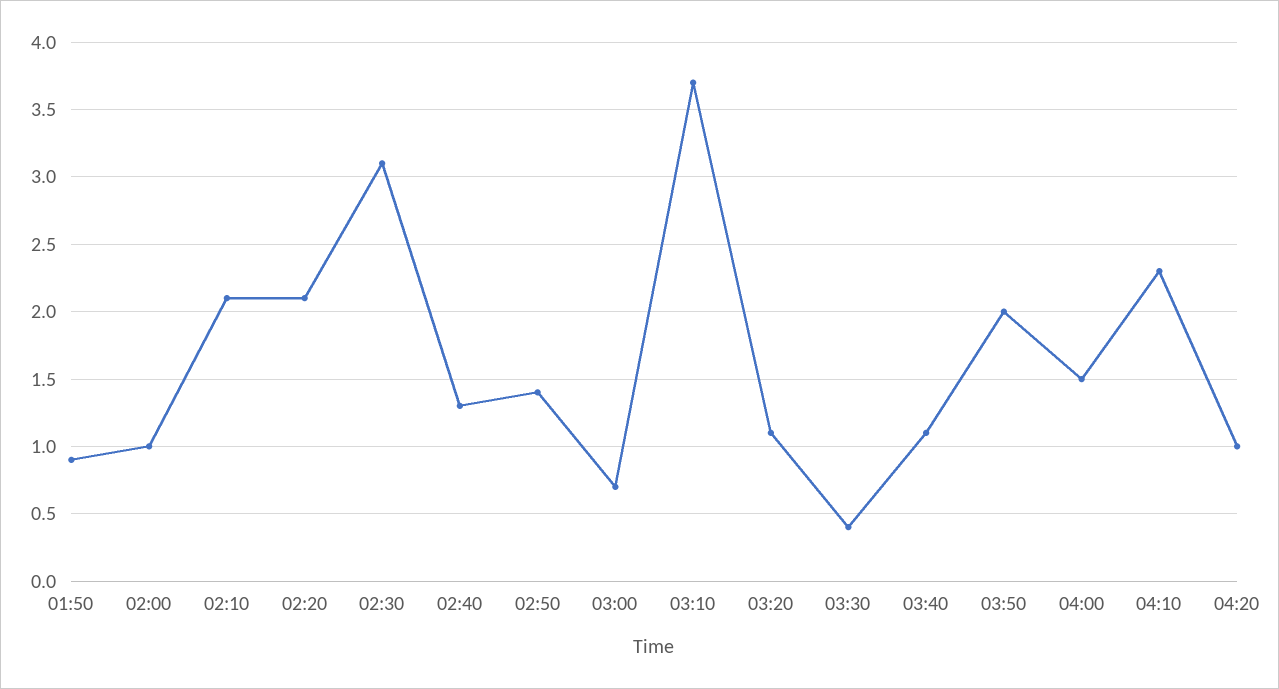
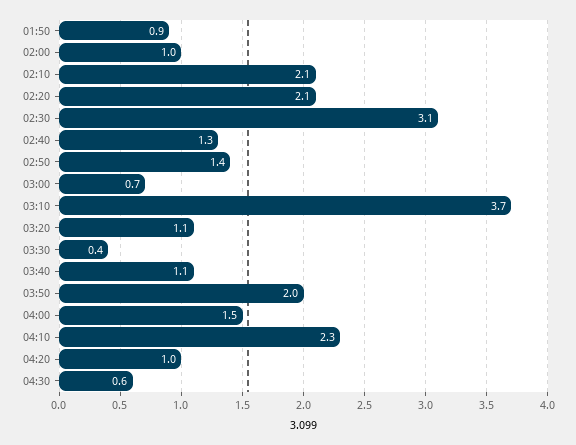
04:30: none -> 0.6

